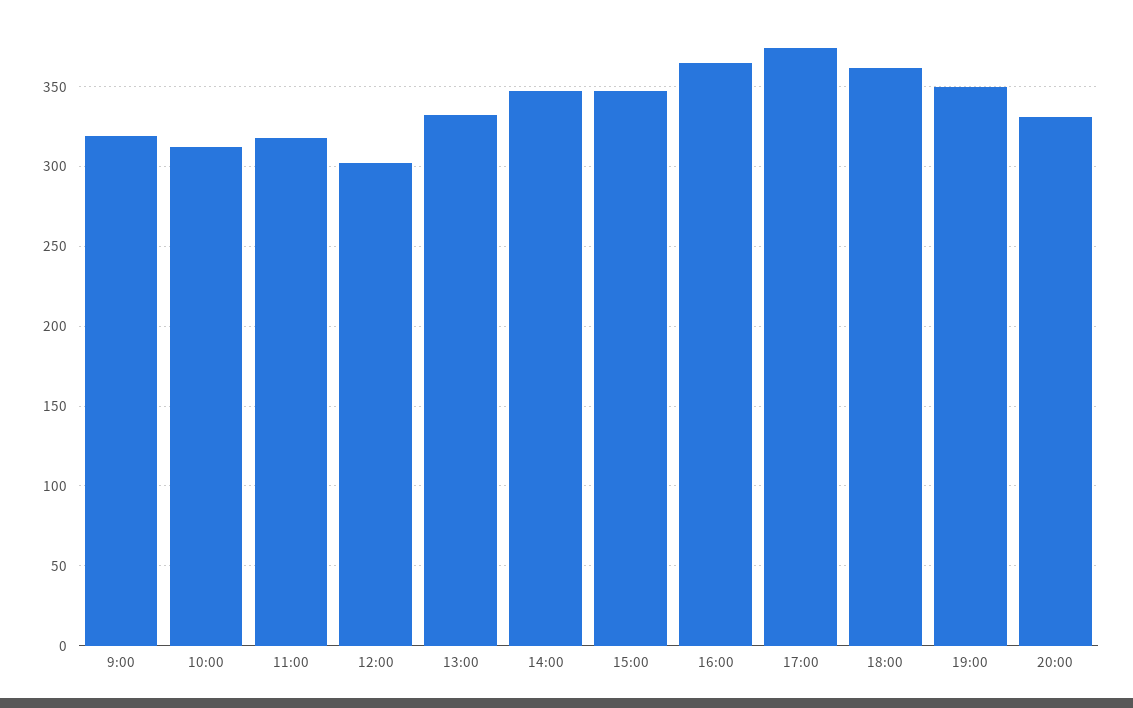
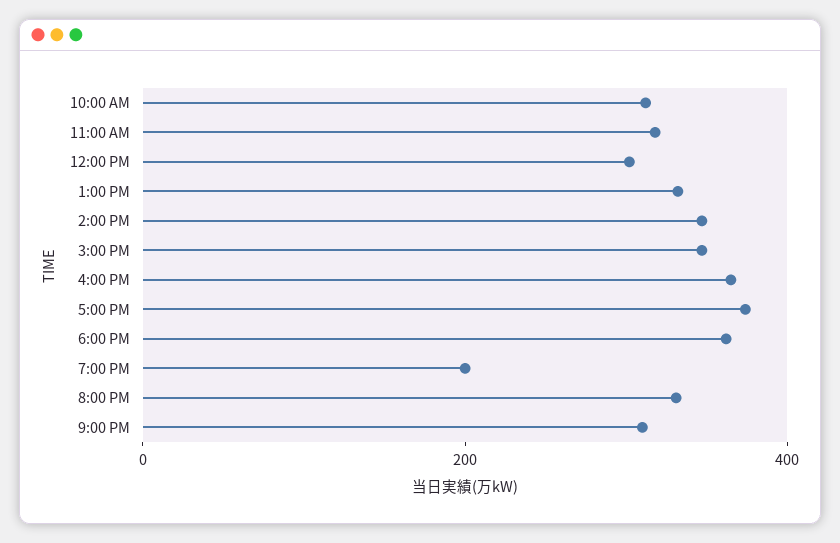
9:00: 320 -> none
19:00: 350 -> 200
9:00 PM: none -> 300

